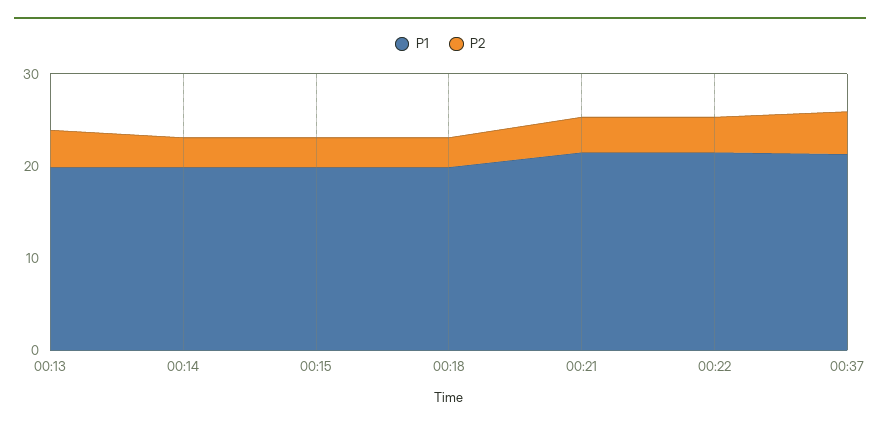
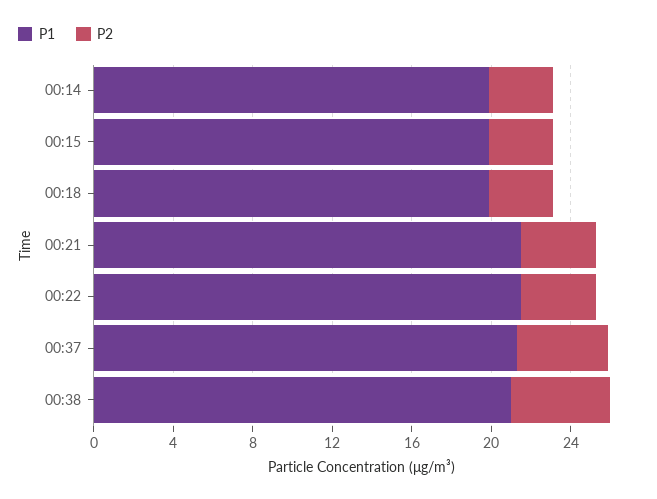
P1, 00:13: 20 -> none
P2, 00:13: 4 -> none
P1, 00:38: none -> 21
P2, 00:38: none -> 5

